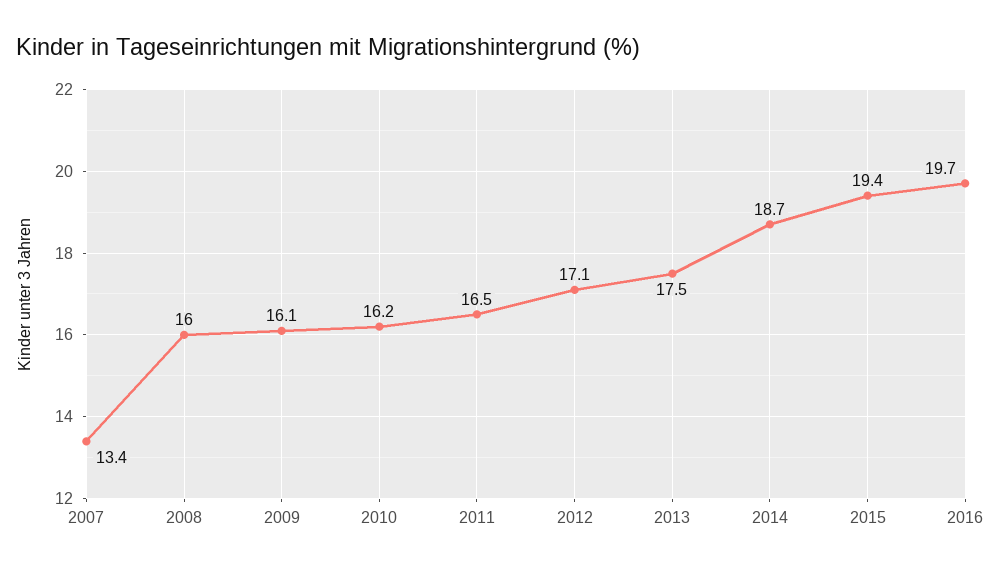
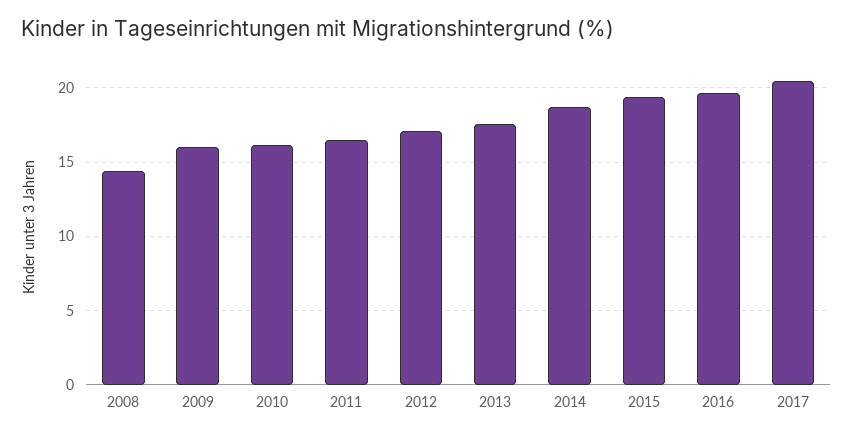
2007: 13.4 -> none
2008: 16 -> 14.5
2017: none -> 20.5

